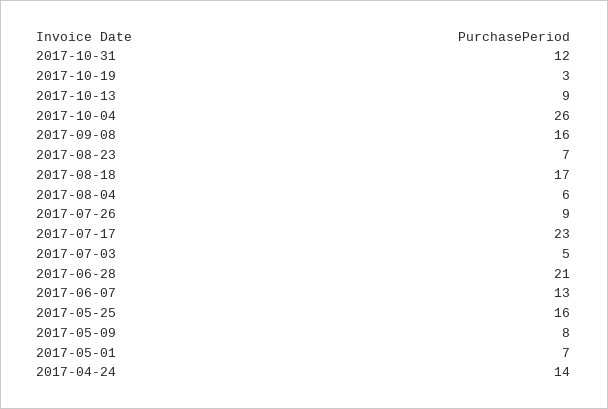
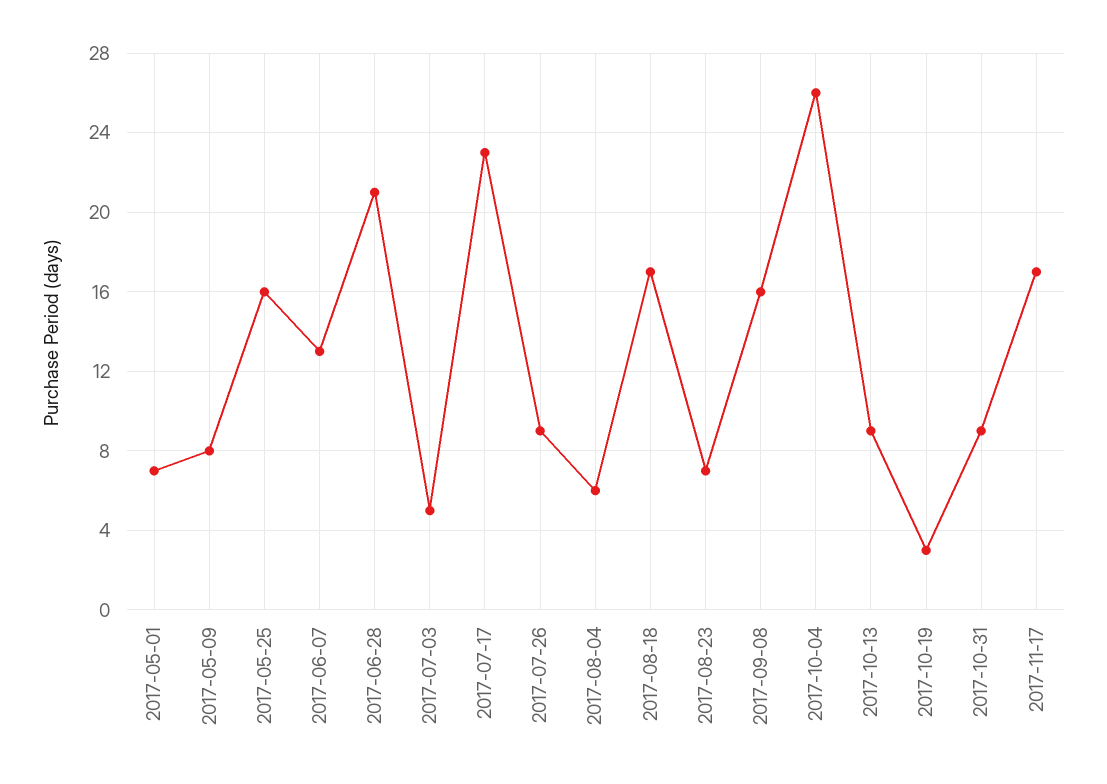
2017-10-31: 12 -> 9
2017-04-24: 14 -> none
2017-11-17: none -> 17

